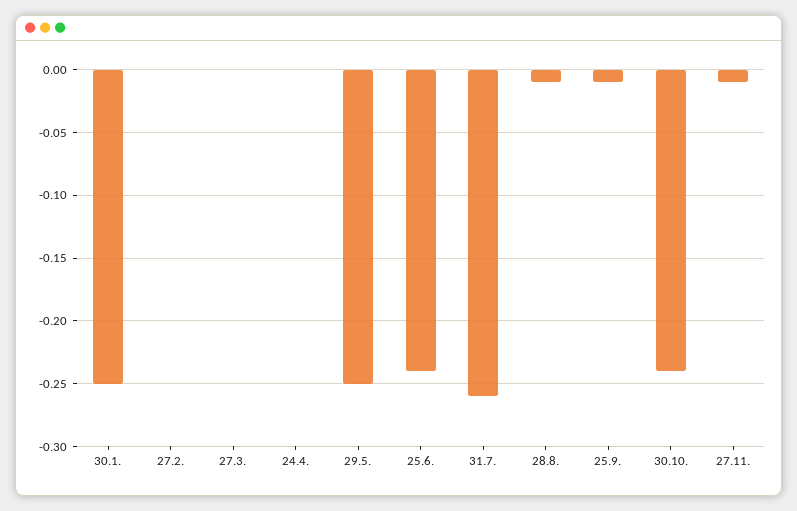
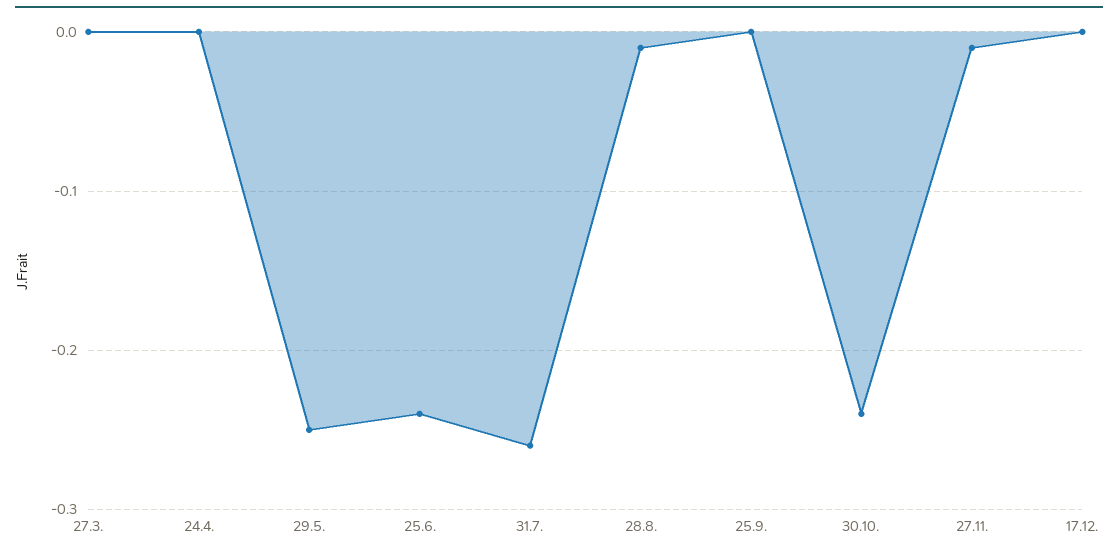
30.1.: -0.25 -> none
27.2.: 0 -> none
25.9.: -0.01 -> 0
17.12.: none -> 0

